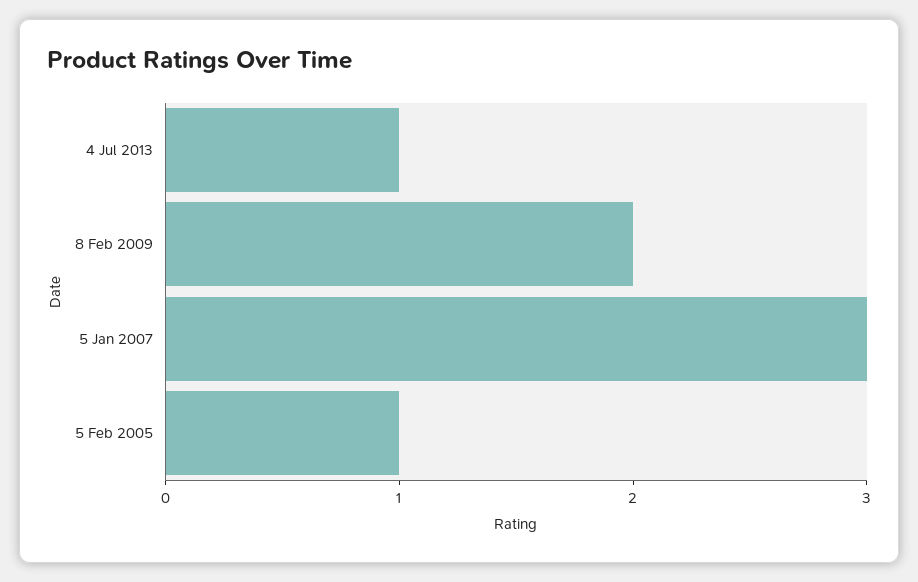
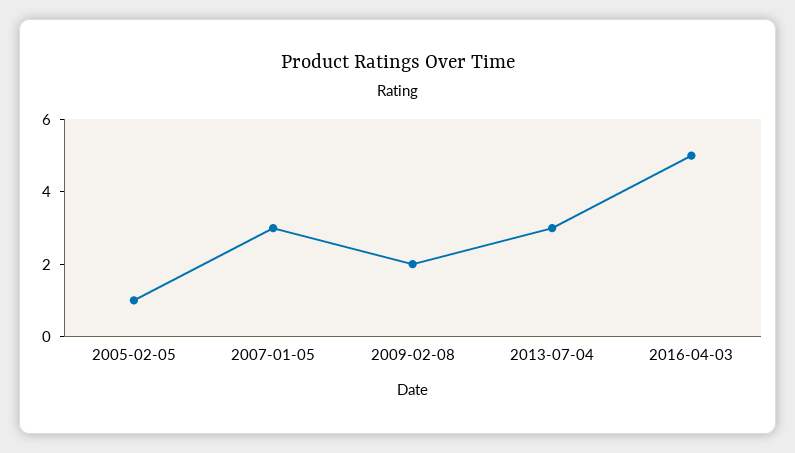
4 Jul 2013: 1 -> 3
2016-04-03: none -> 5

